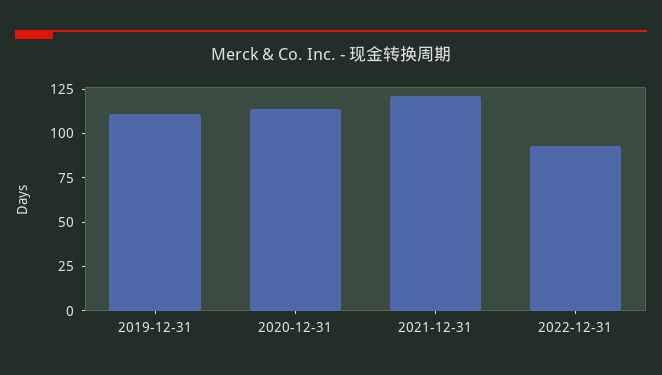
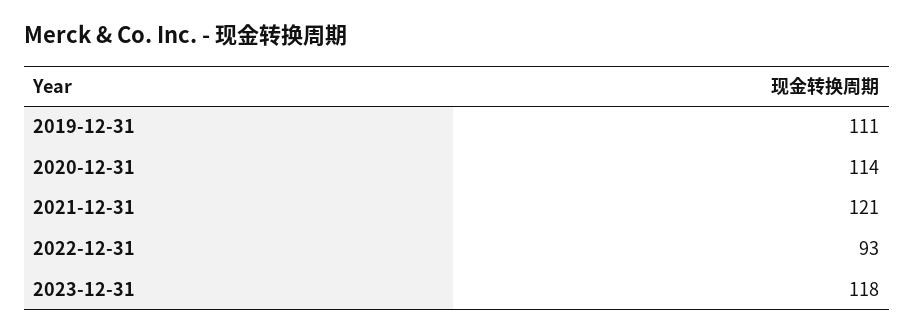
2023-12-31: none -> 118

